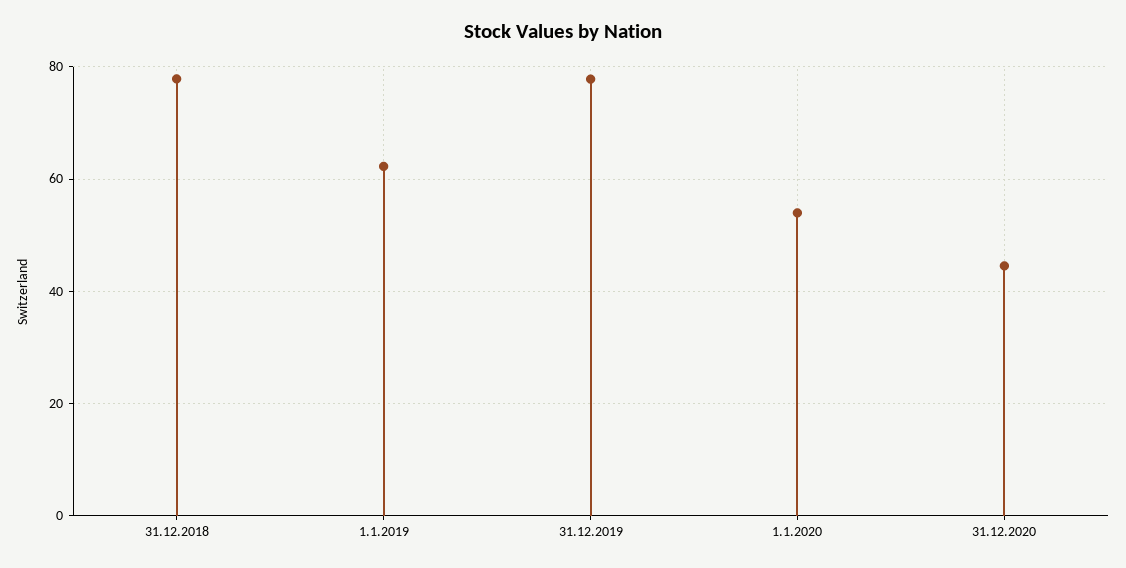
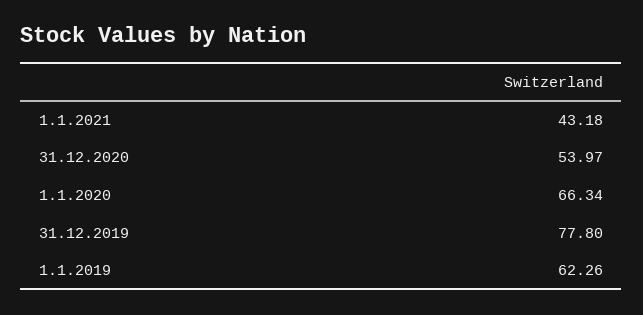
31.12.2018: 78 -> none
1.1.2020: 54 -> 66.34
31.12.2020: 44 -> 53.97
1.1.2021: none -> 43.18

